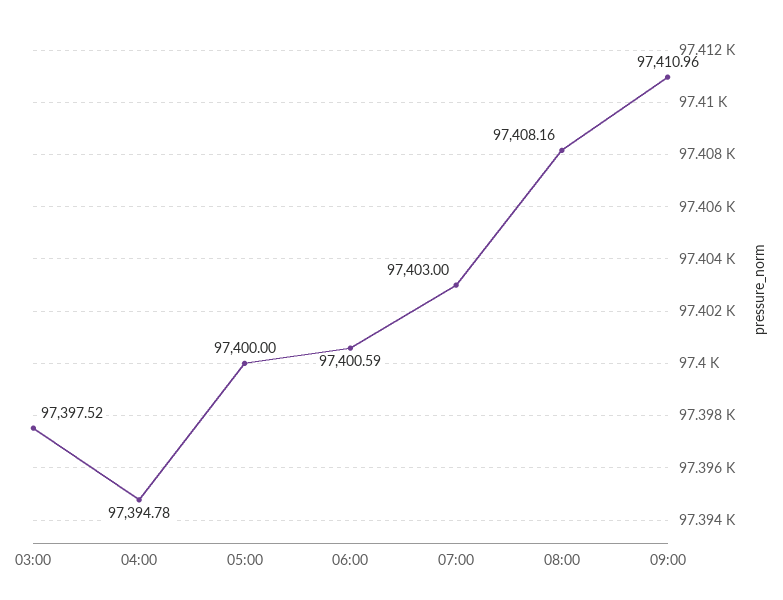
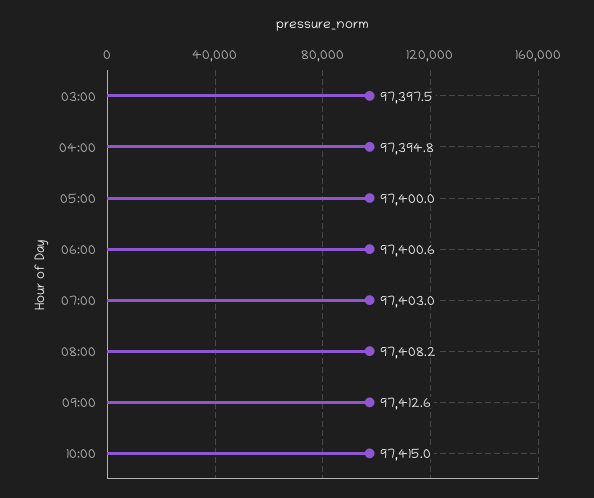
09:00: 97410.96 -> 97412.6
10:00: none -> 97415

